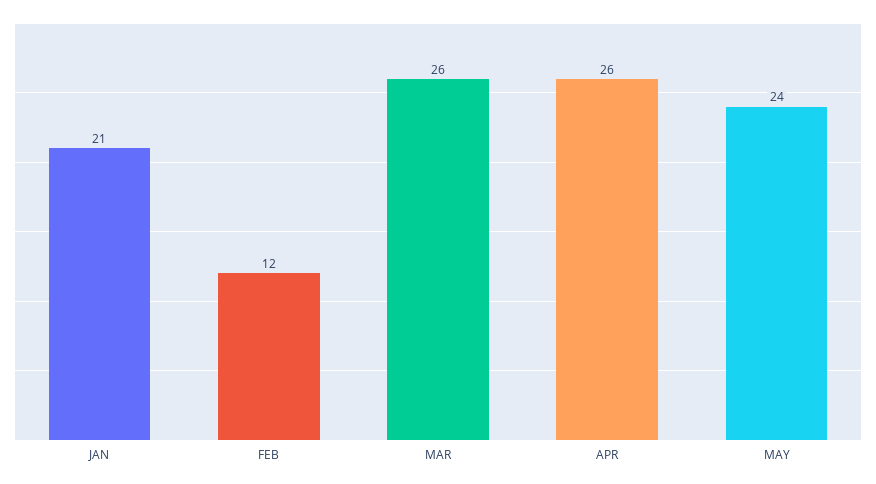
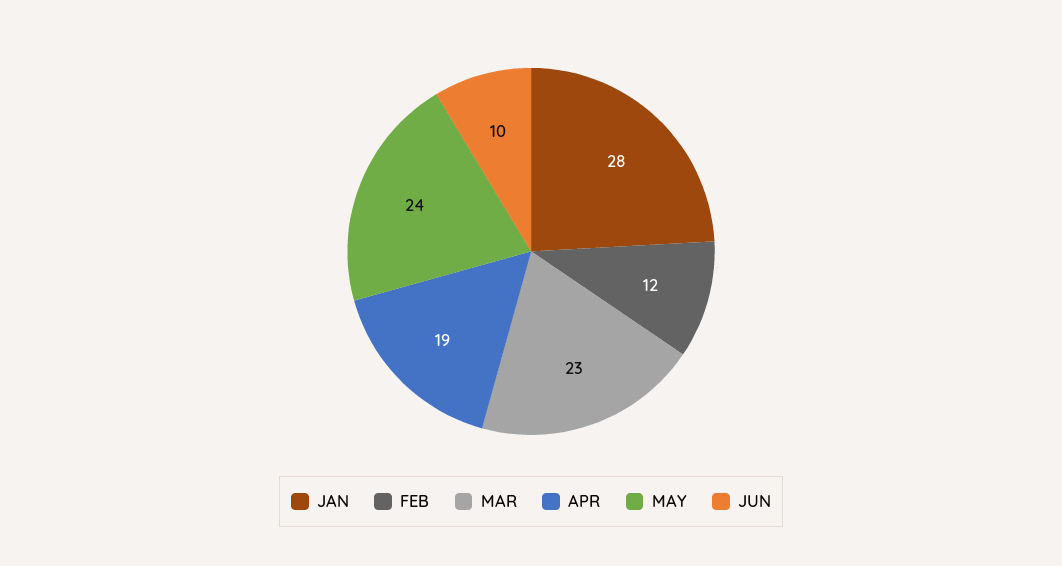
JAN: 21 -> 28
MAR: 26 -> 23
APR: 26 -> 19
JUN: none -> 10

